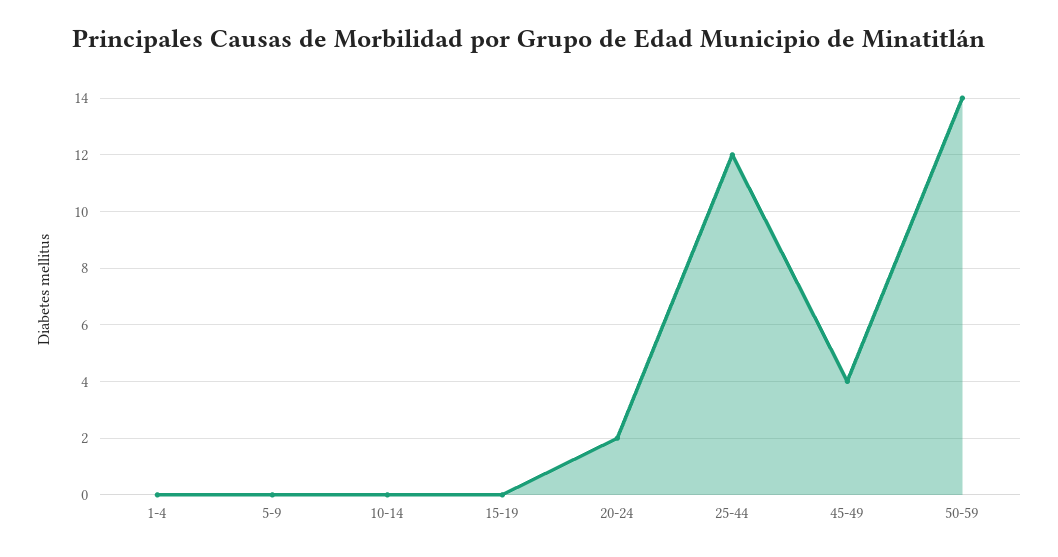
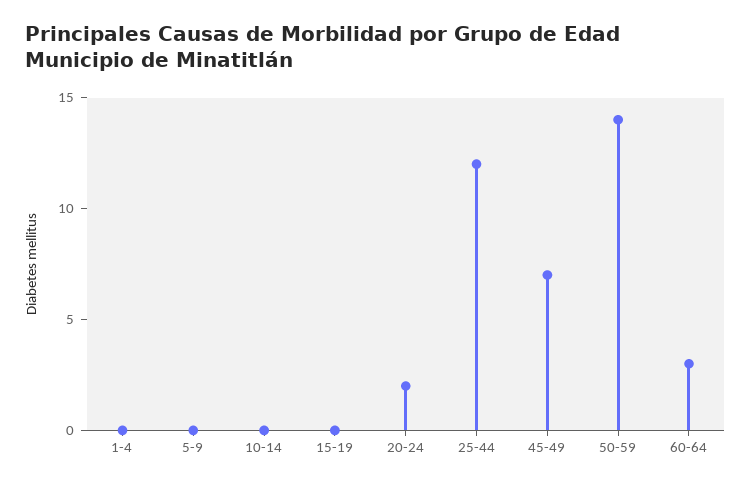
45-49: 4 -> 7
60-64: none -> 3

